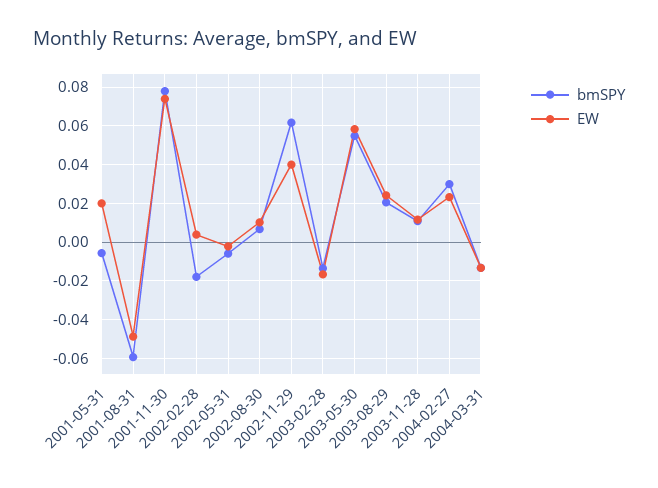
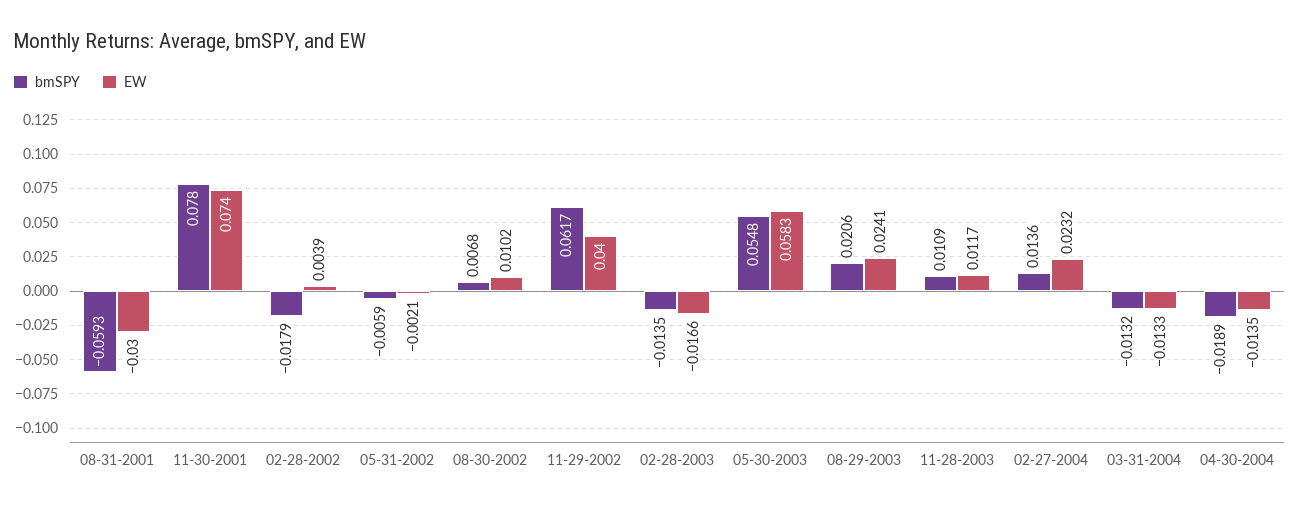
bmSPY, 2001-05-31: -0.005 -> none
EW, 2001-05-31: 0.02 -> none
EW, 2001-08-31: -0.05 -> -0.03
bmSPY, 2004-02-27: 0.03 -> 0.0136
bmSPY, 04-30-2004: none -> -0.0189
EW, 04-30-2004: none -> -0.0135

